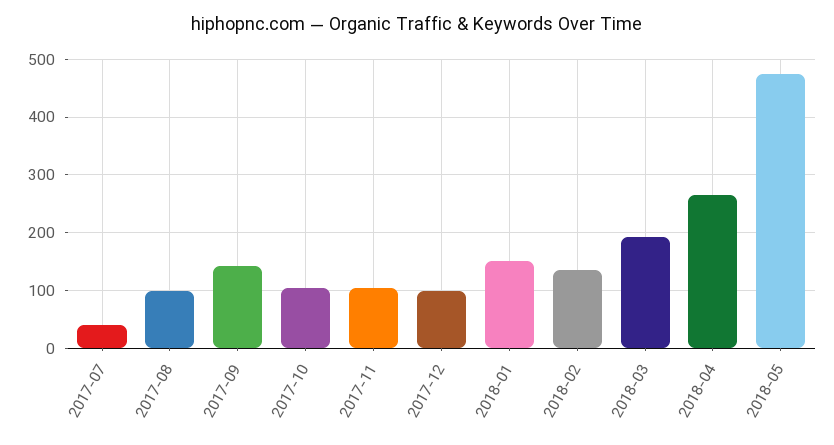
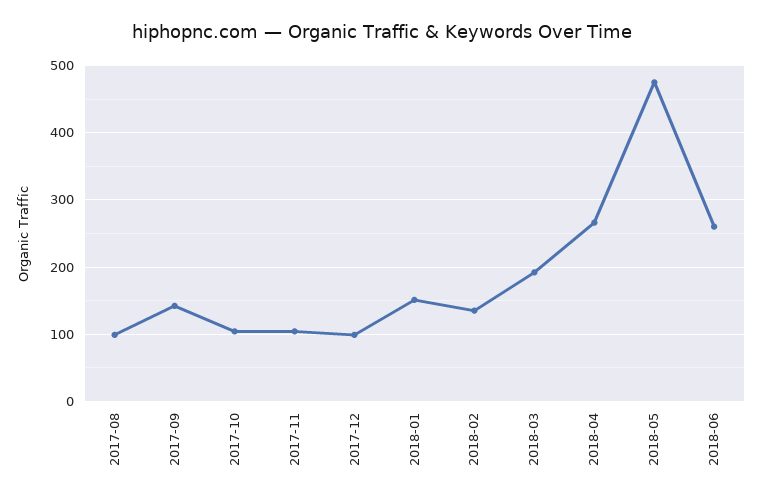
2017-07: 40 -> none
2018-06: none -> 260

